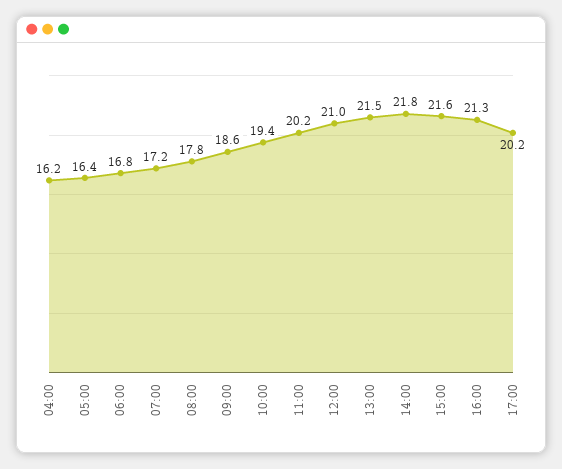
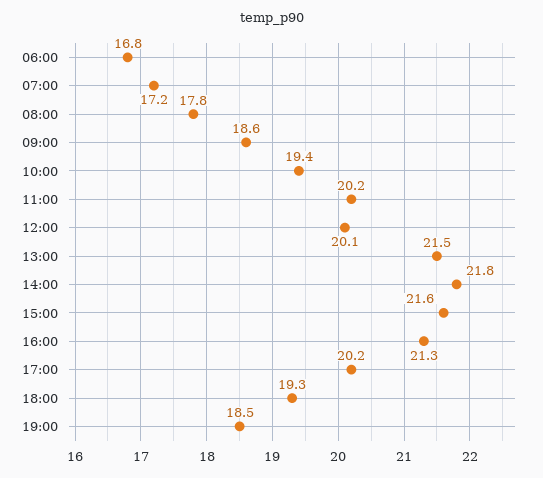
04:00: 16.2 -> none
05:00: 16.4 -> none
12:00: 21 -> 20.1
18:00: none -> 19.3
19:00: none -> 18.5

